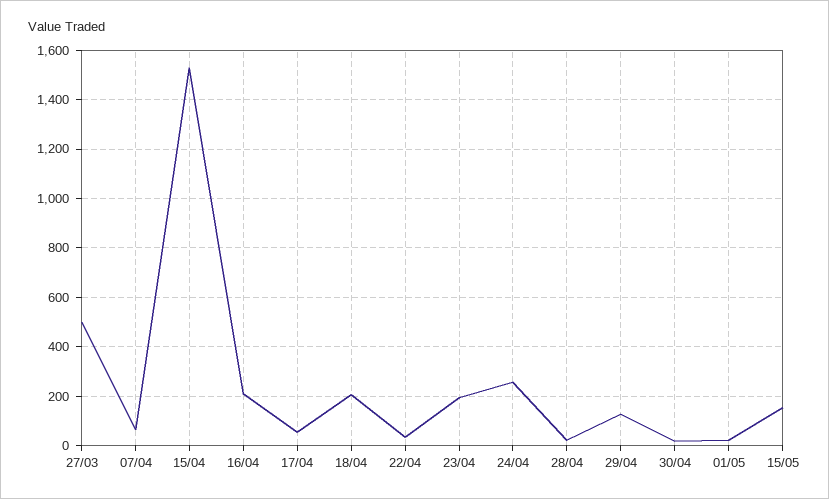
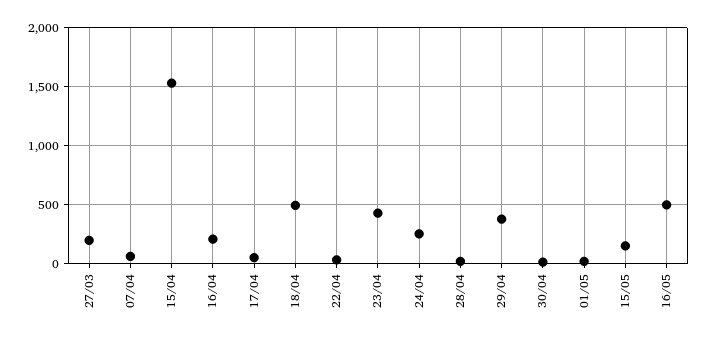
27/03: 500 -> 200
18/04: 200 -> 500
23/04: 200 -> 400
29/04: 125 -> 400
16/05: none -> 500

